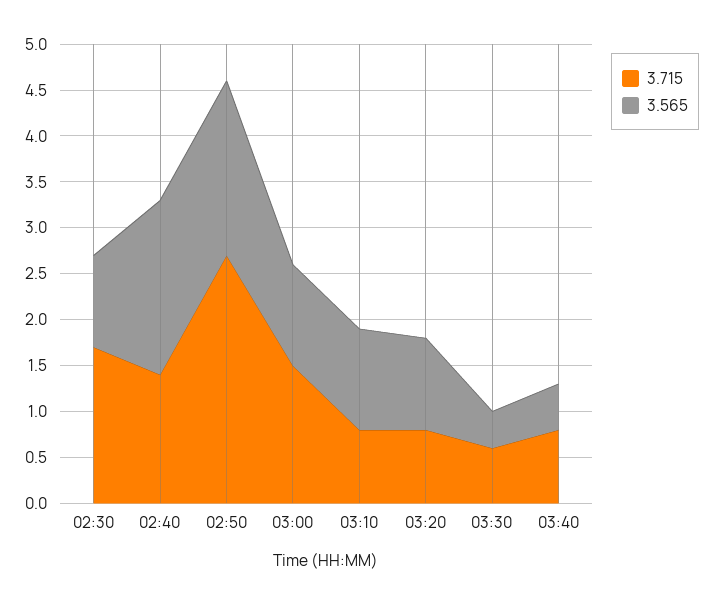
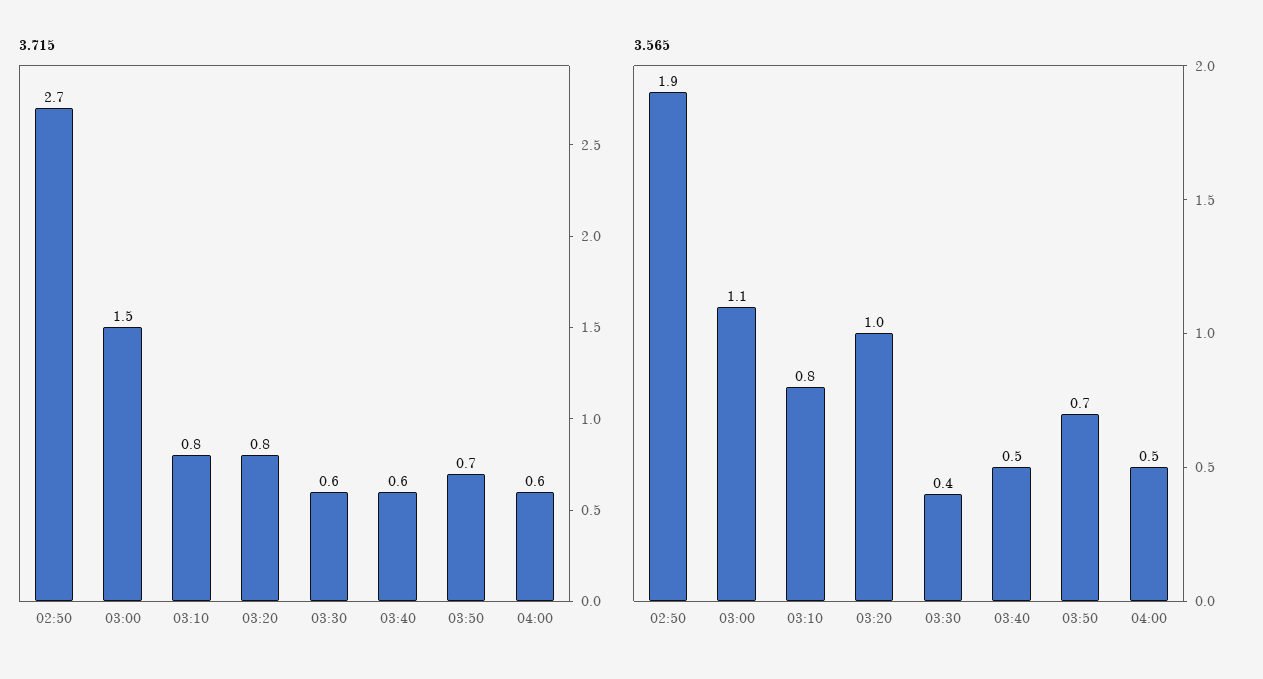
3.715, 02:30: 1.7 -> none
3.565, 02:30: 1 -> none
3.715, 02:40: 1.4 -> none
3.565, 02:40: 1.9 -> none
3.565, 03:10: 1.1 -> 0.8
3.715, 03:40: 0.8 -> 0.6
3.715, 03:50: none -> 0.7
3.715, 04:00: none -> 0.6
3.565, 03:50: none -> 0.7
3.565, 04:00: none -> 0.5

